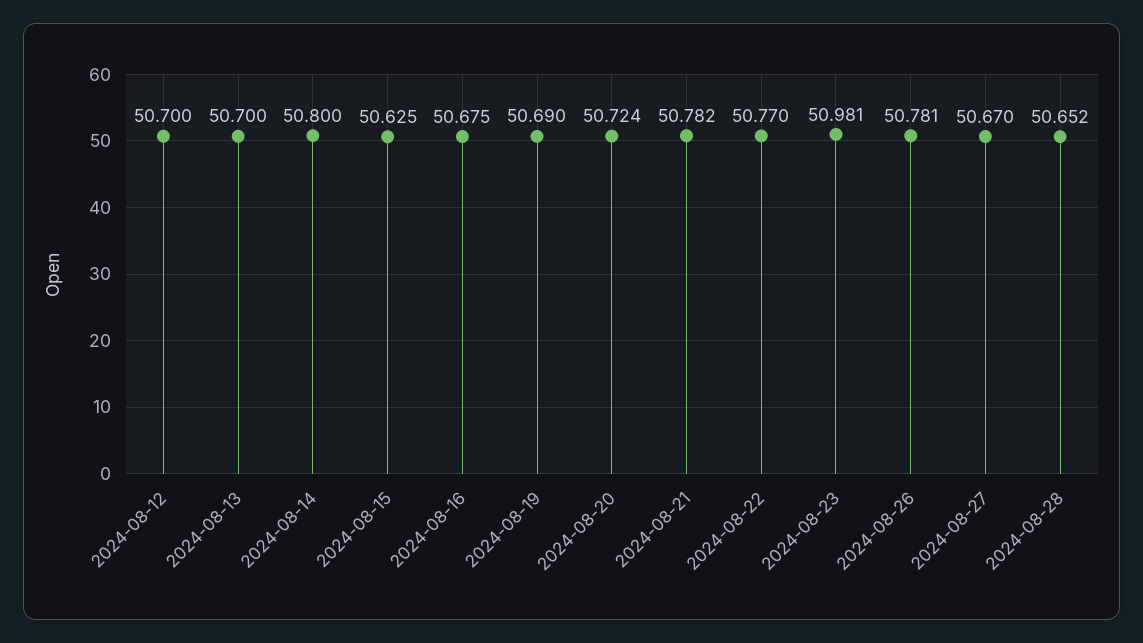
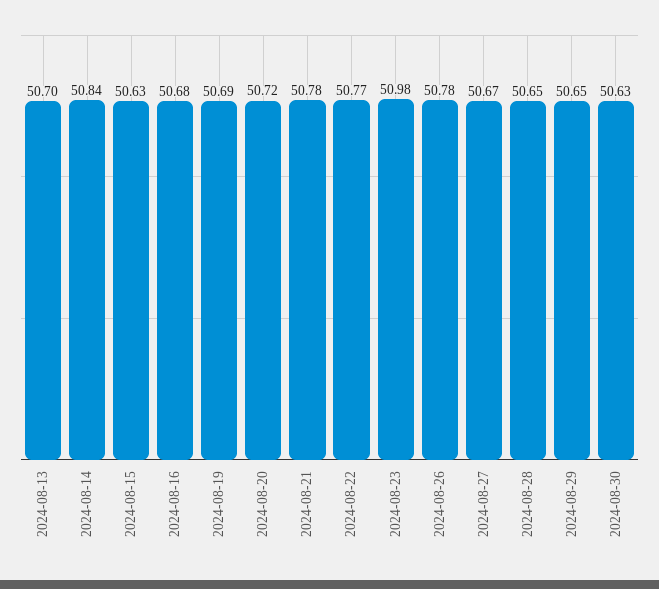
2024-08-12: 50.7 -> none
2024-08-14: 50.8 -> 50.84
2024-08-29: none -> 50.65
2024-08-30: none -> 50.63

